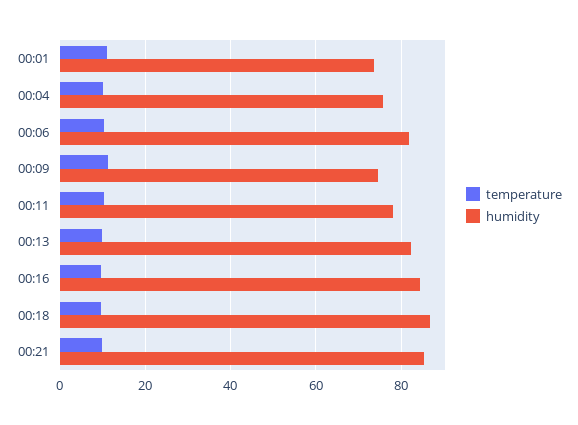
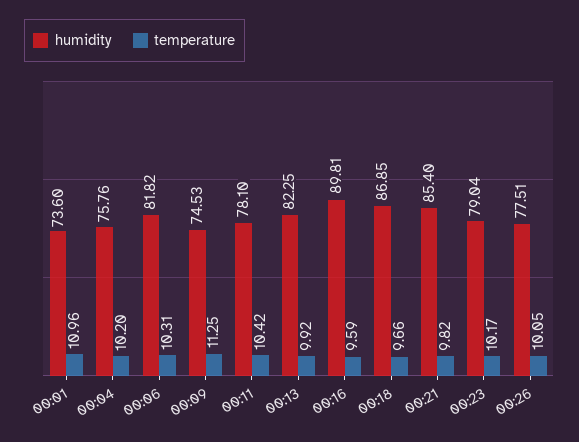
humidity, 00:16: 84 -> 89.81
humidity, 00:23: none -> 79.04
temperature, 00:23: none -> 10.17
humidity, 00:26: none -> 77.51
temperature, 00:26: none -> 10.05

